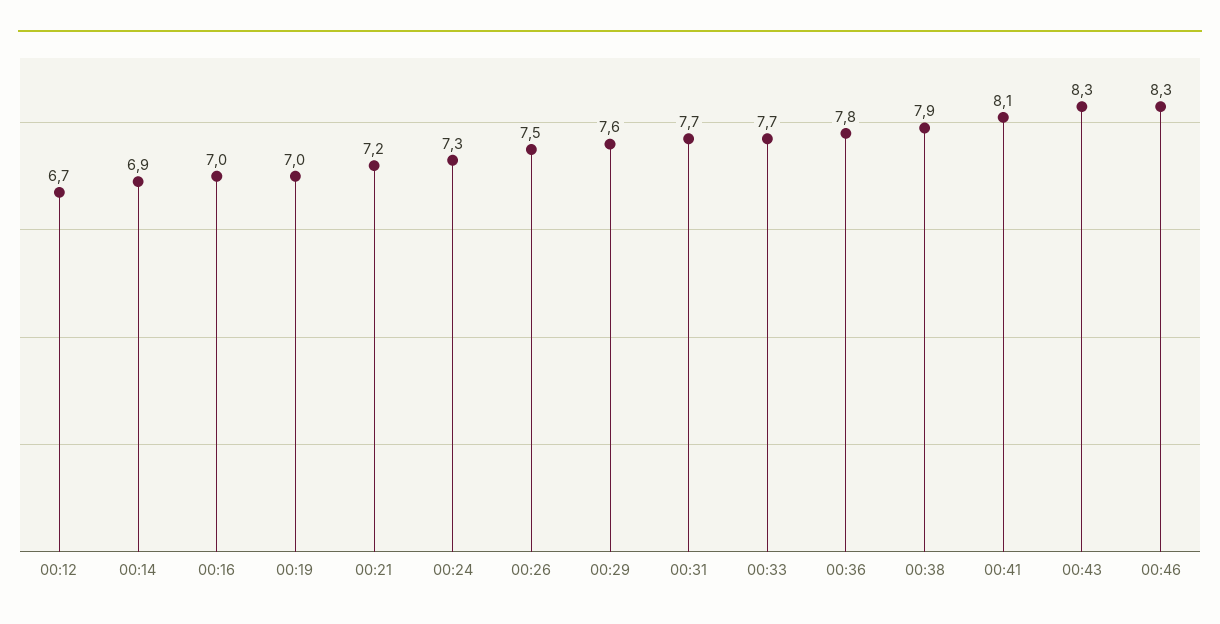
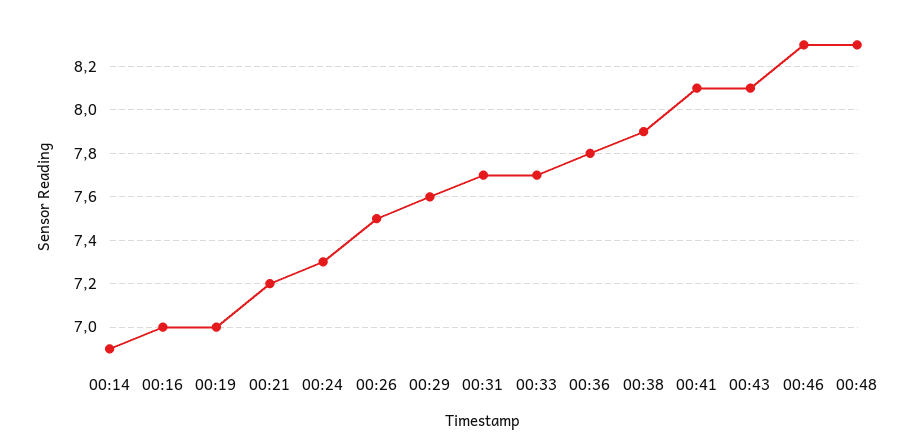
00:12: 6.7 -> none
00:43: 8.3 -> 8.1
00:48: none -> 8.3

